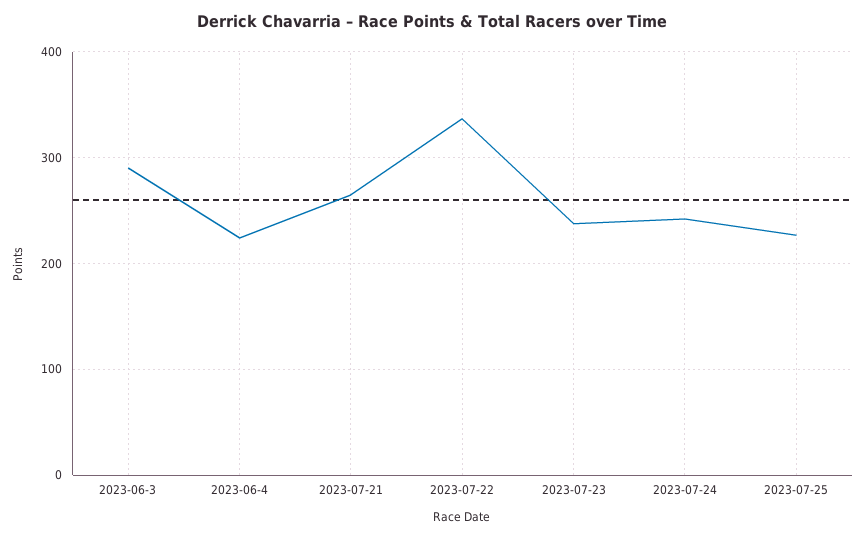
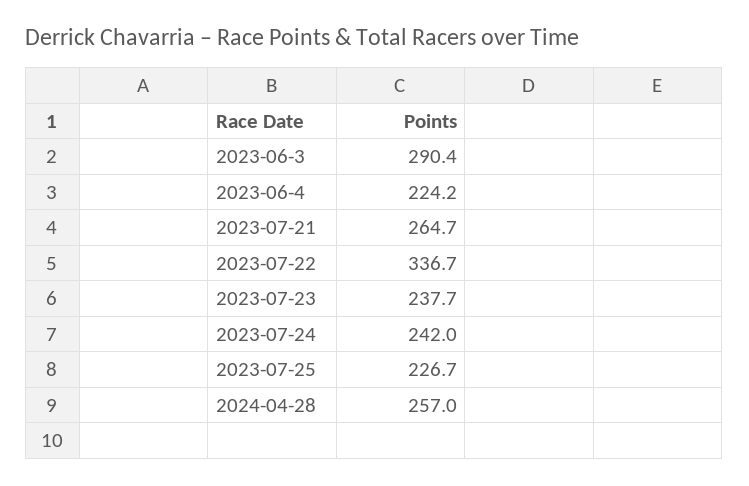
2024-04-28: none -> 257

